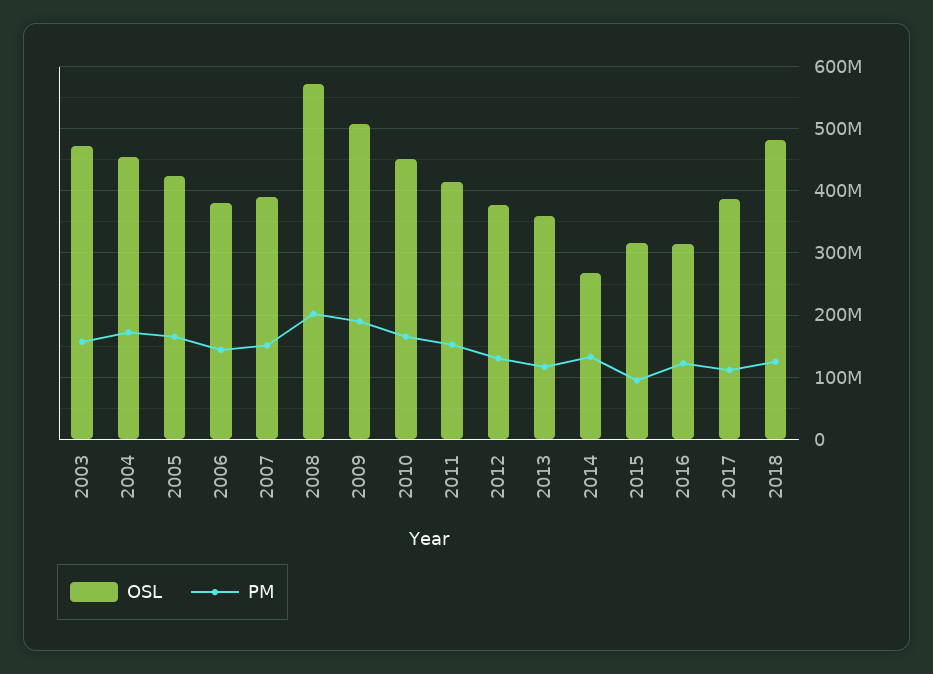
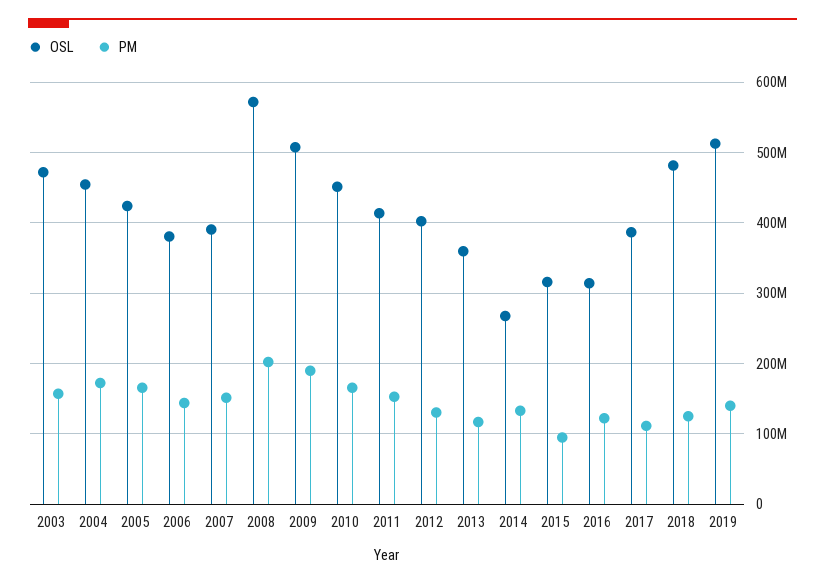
OSL, 2012: 380000000 -> 400000000
OSL, 2019: none -> 510000000
PM, 2019: none -> 140000000

